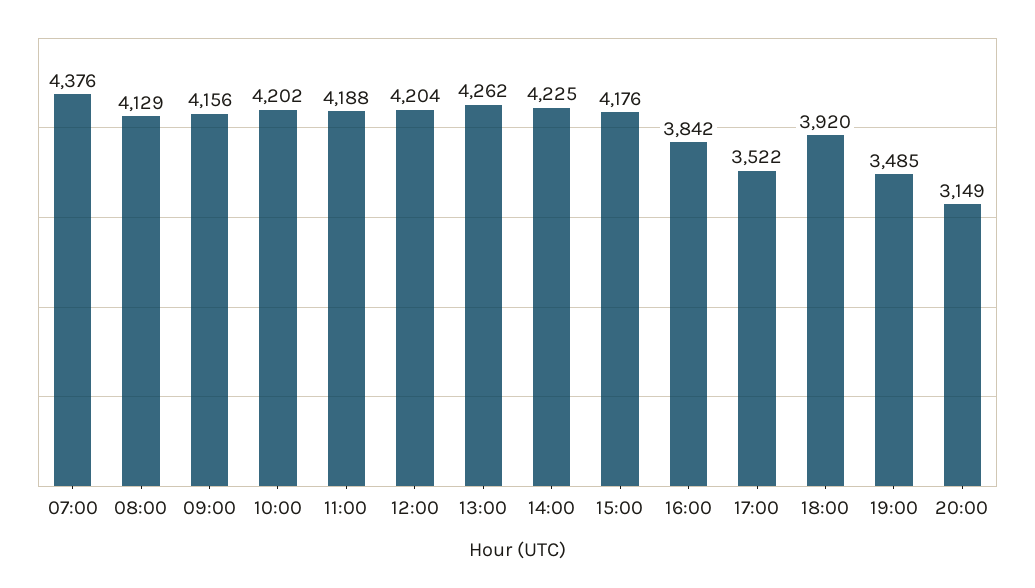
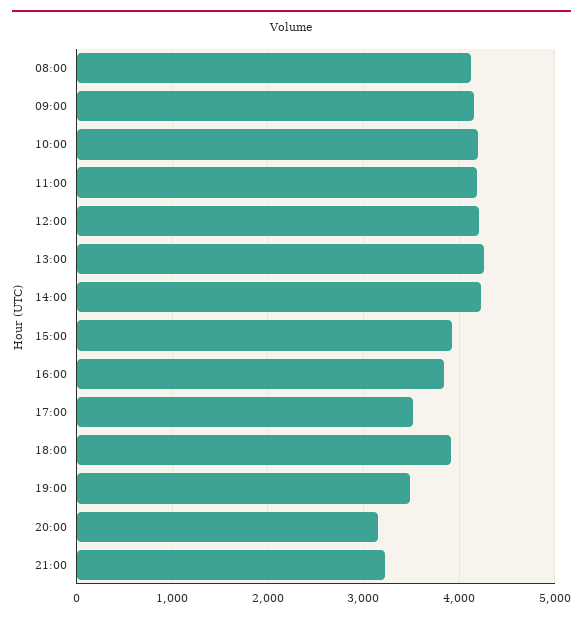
07:00: 4376 -> none
15:00: 4176 -> 3900
21:00: none -> 3200

